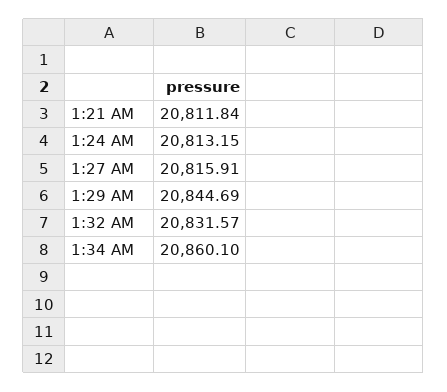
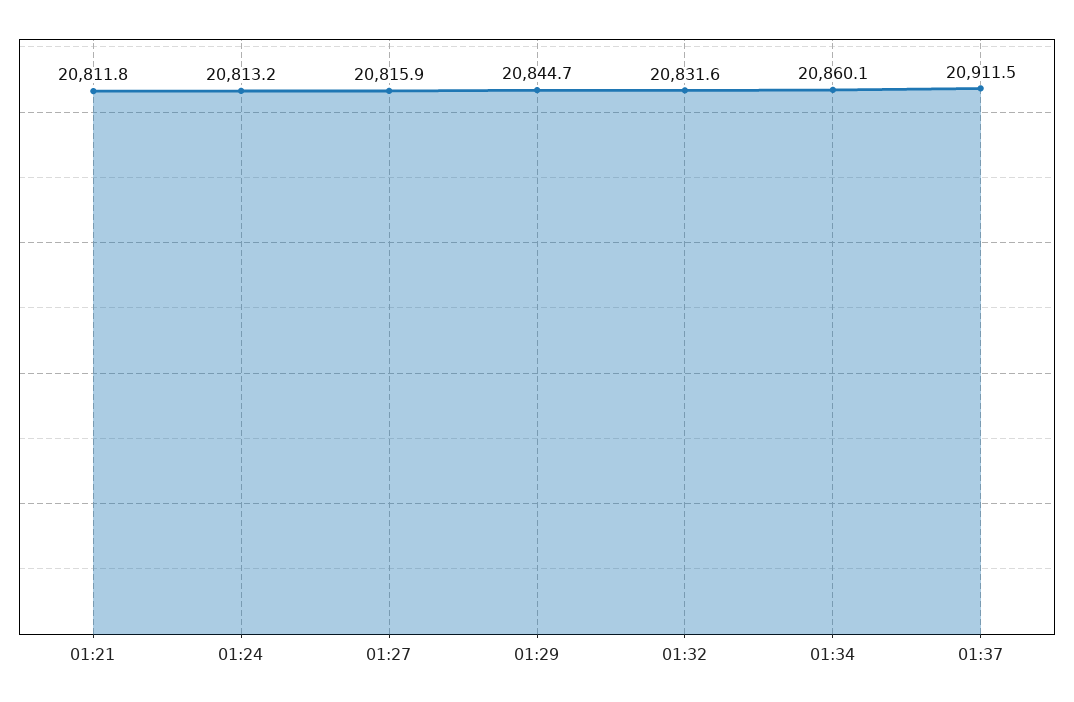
01:37: none -> 20911.5

